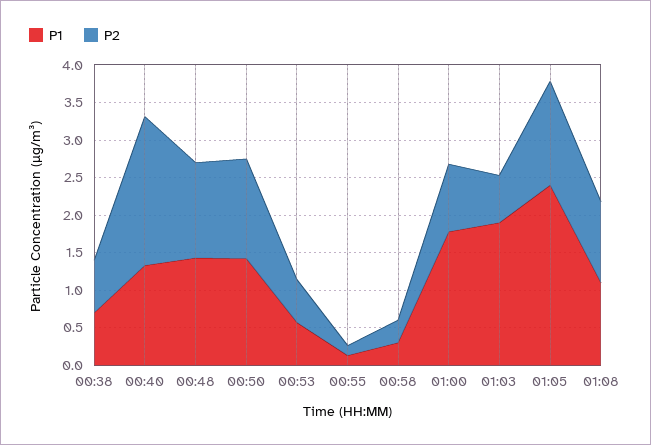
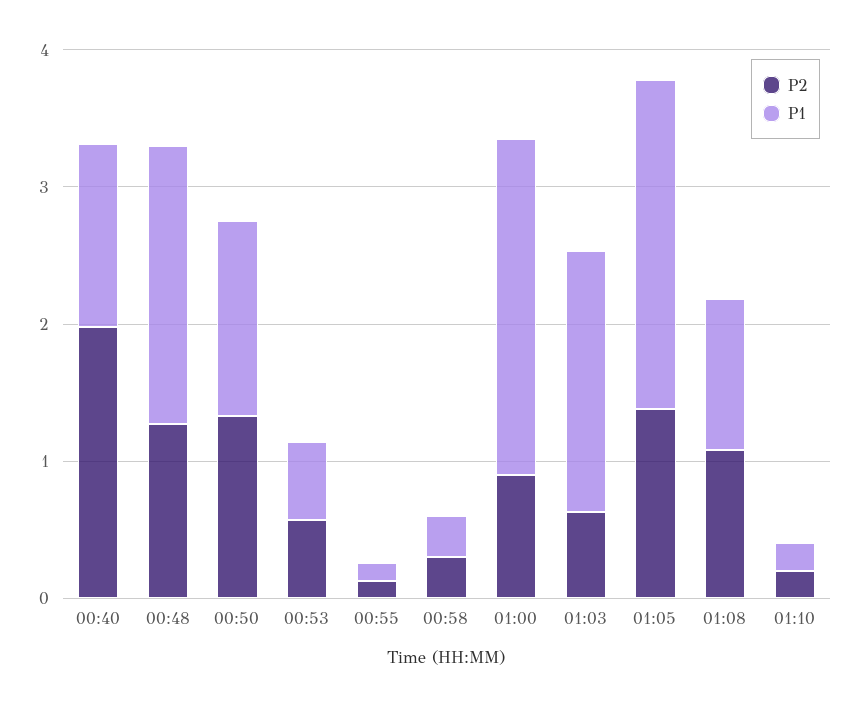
P1, 00:38: 0.75 -> none
P2, 00:38: 0.75 -> none
P1, 00:48: 1.5 -> 2
P1, 01:00: 1.75 -> 2.4
P2, 01:10: none -> 0.2
P1, 01:10: none -> 0.2

